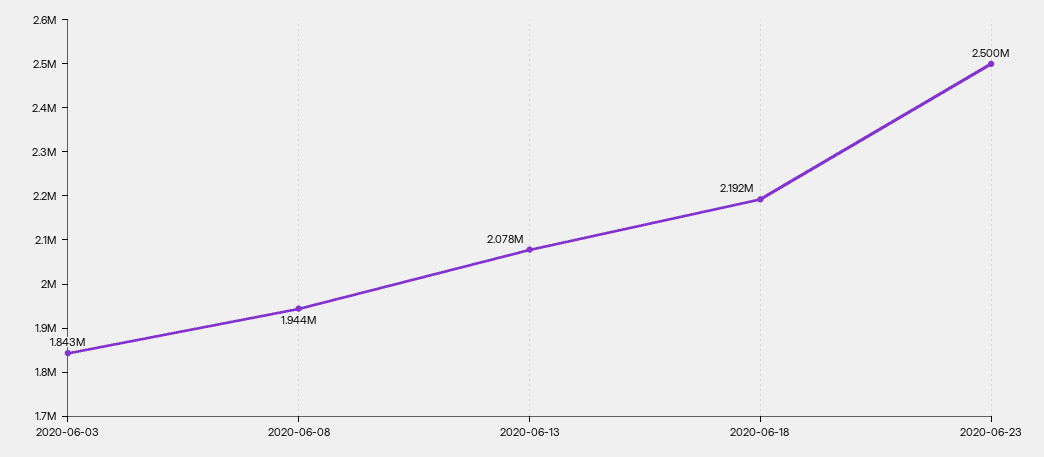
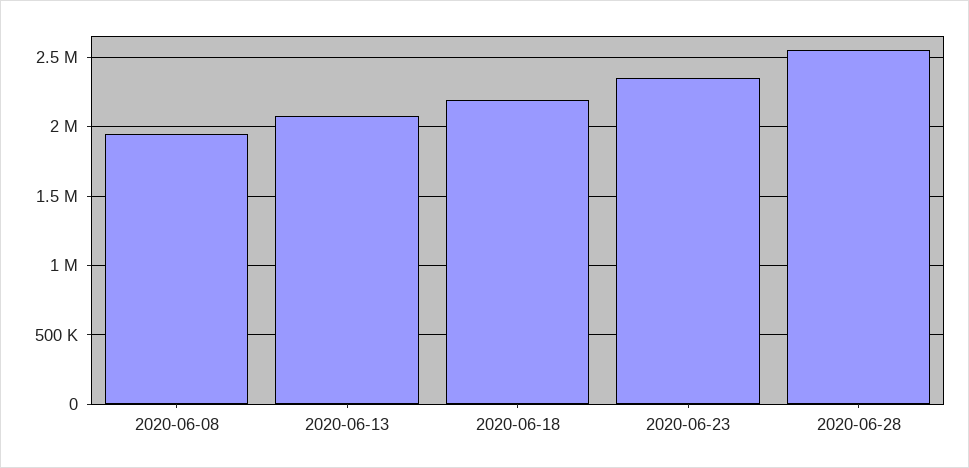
2020-06-03: 1843000 -> none
2020-06-23: 2500000 -> 2350000
2020-06-28: none -> 2550000

